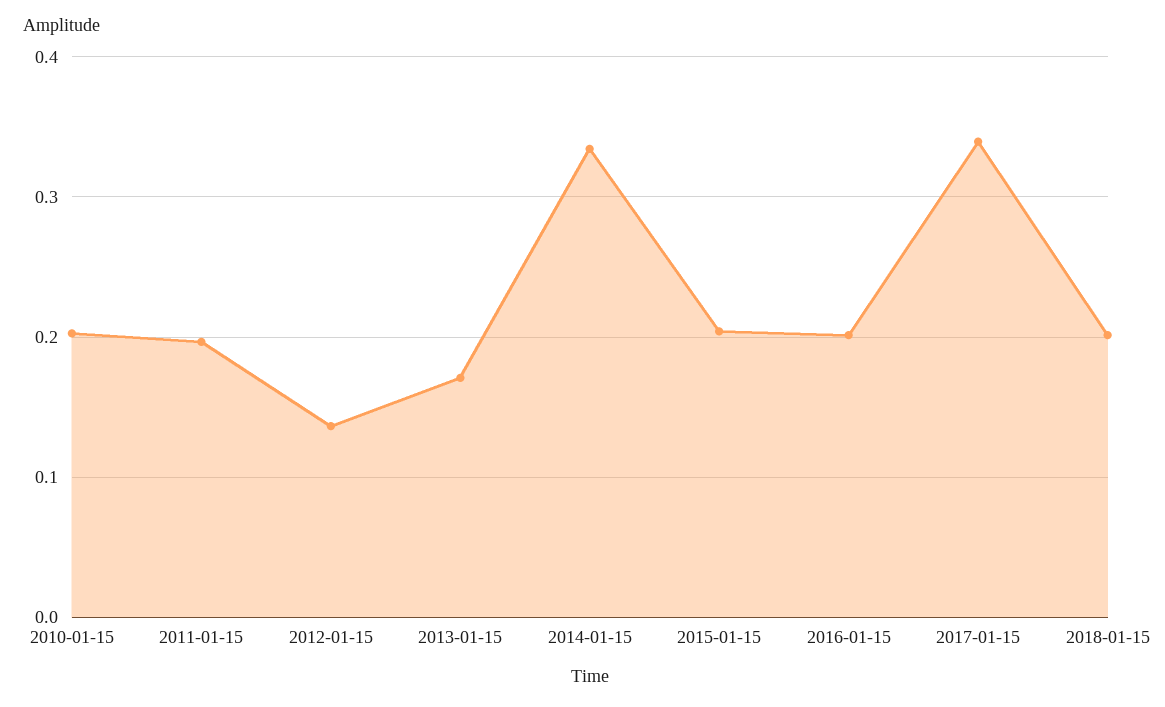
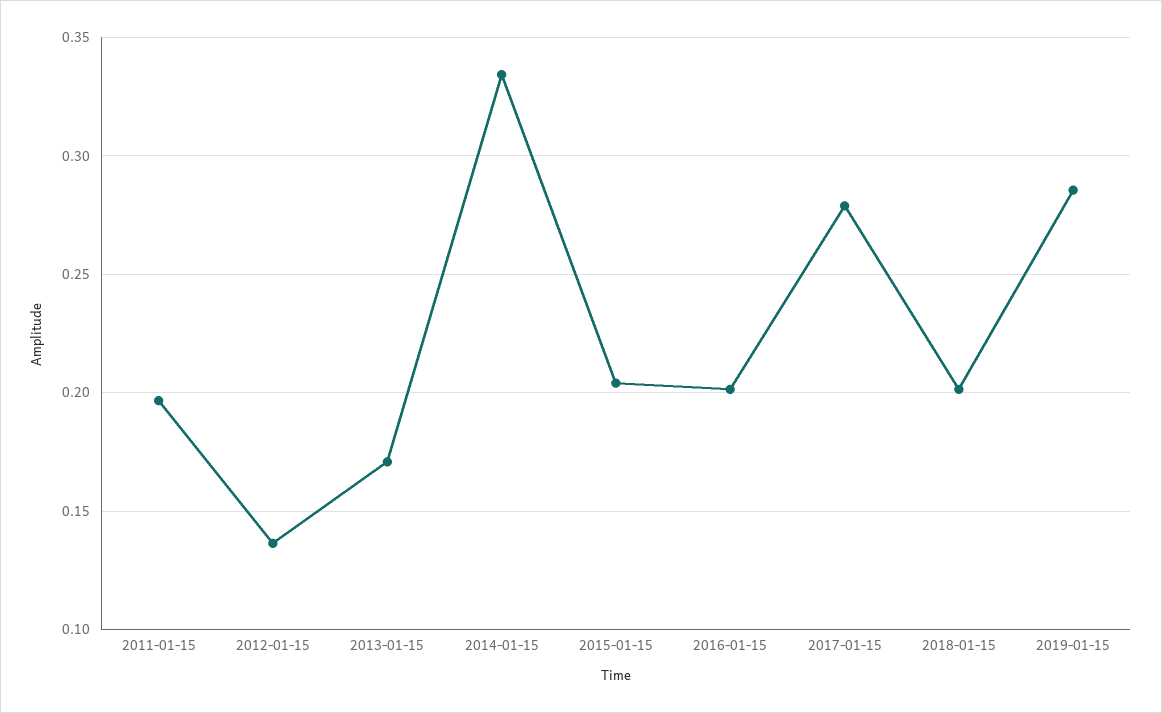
2010-01-15: 0.2 -> none
2017-01-15: 0.34 -> 0.28
2019-01-15: none -> 0.285

